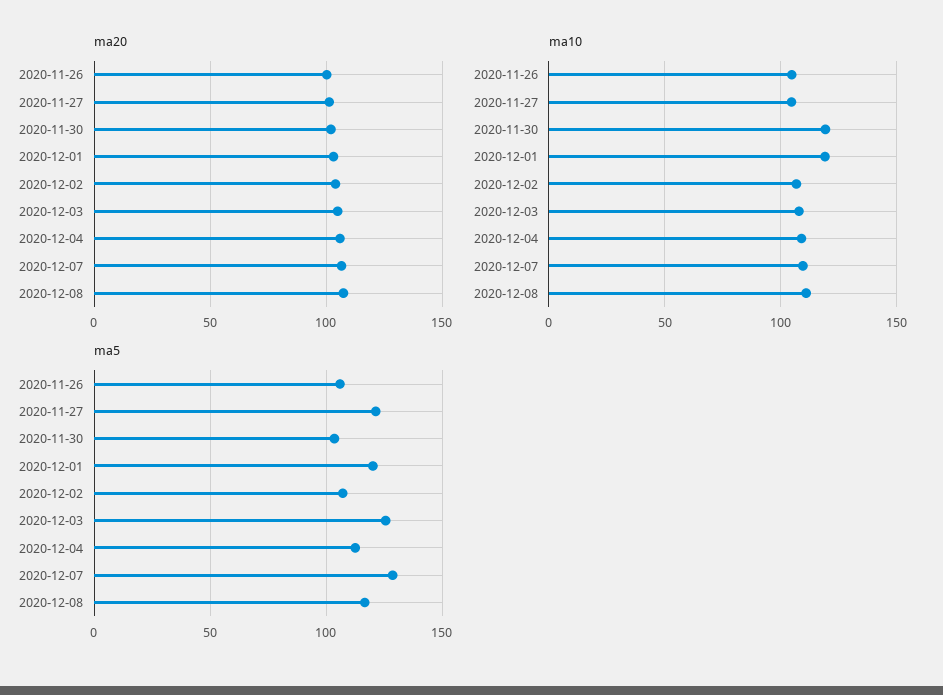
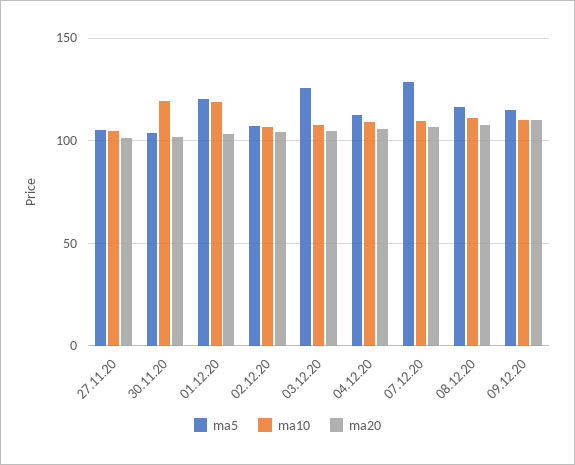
ma20, 2020-11-26: 100 -> none
ma10, 2020-11-26: 105 -> none
ma5, 2020-11-26: 105 -> none
ma5, 2020-11-27: 120 -> 105
ma5, 09.12.20: none -> 115
ma10, 09.12.20: none -> 110
ma20, 09.12.20: none -> 110

